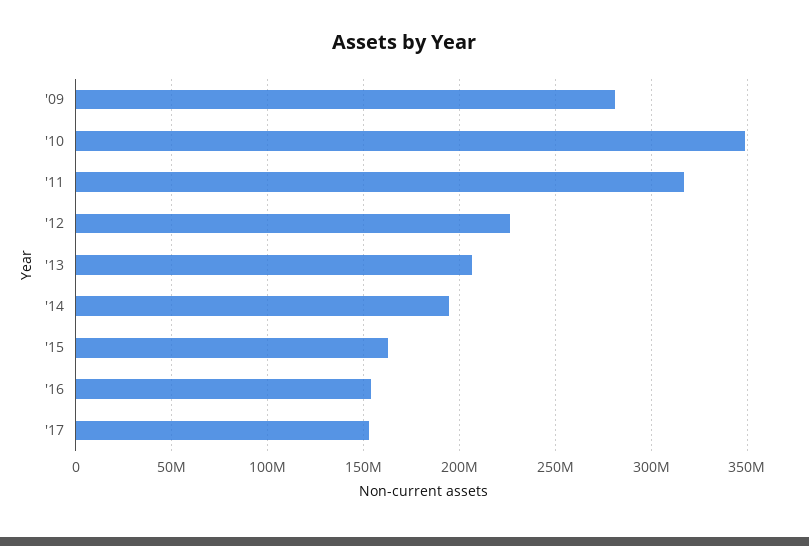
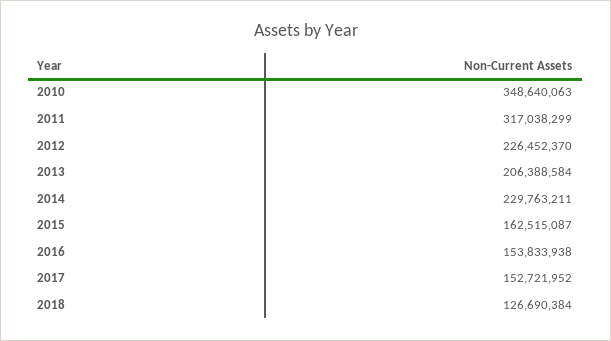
'09: 280000000 -> none
'14: 195000000 -> 229763211
2018: none -> 126690384

